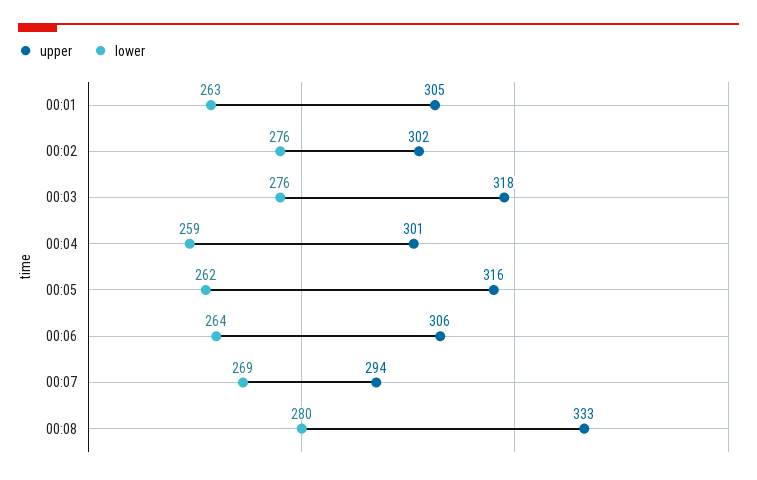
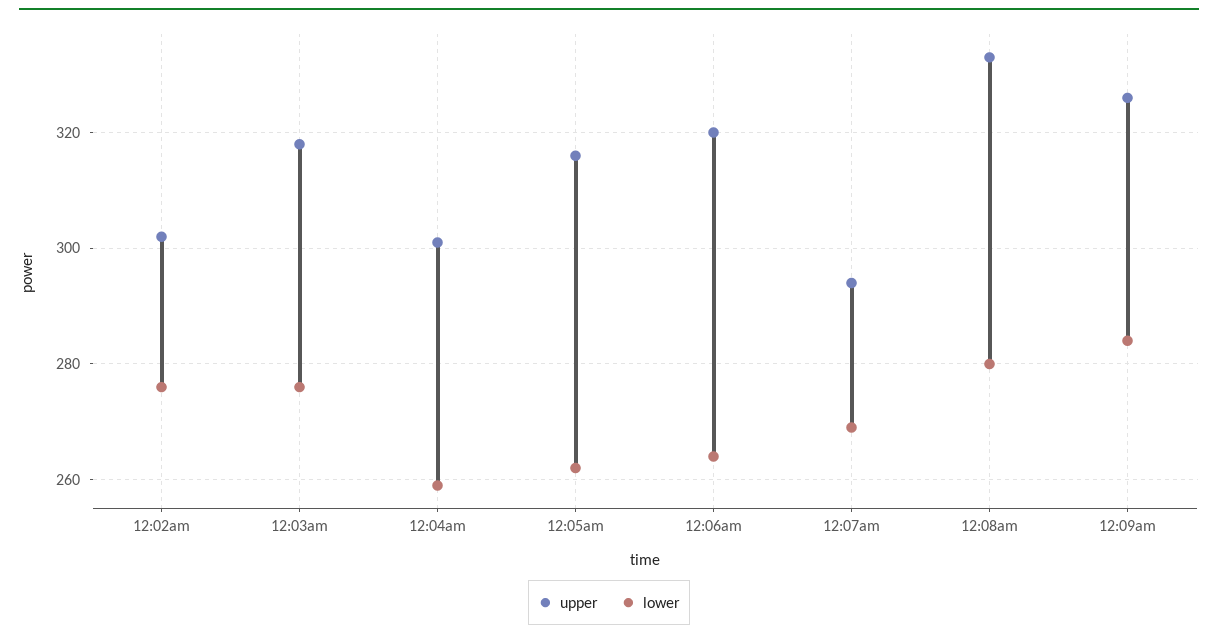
upper, 00:01: 305 -> none
lower, 00:01: 263 -> none
upper, 00:06: 306 -> 320
upper, 12:09am: none -> 325
lower, 12:09am: none -> 285

